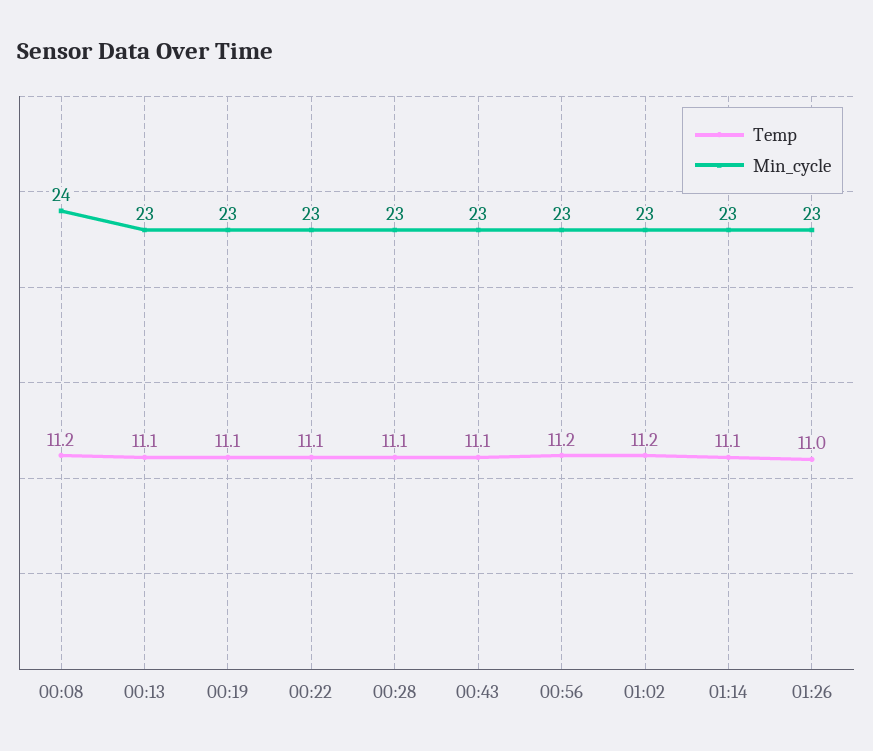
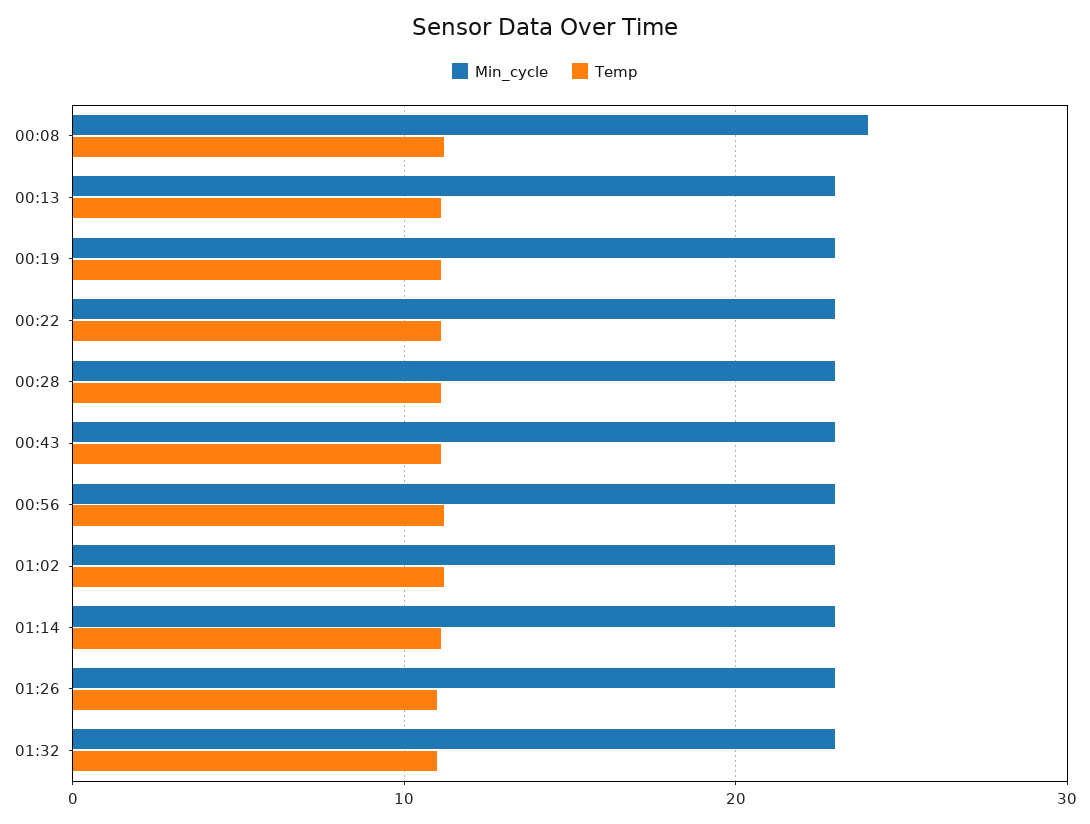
Min_cycle, 01:32: none -> 23
Temp, 01:32: none -> 11

